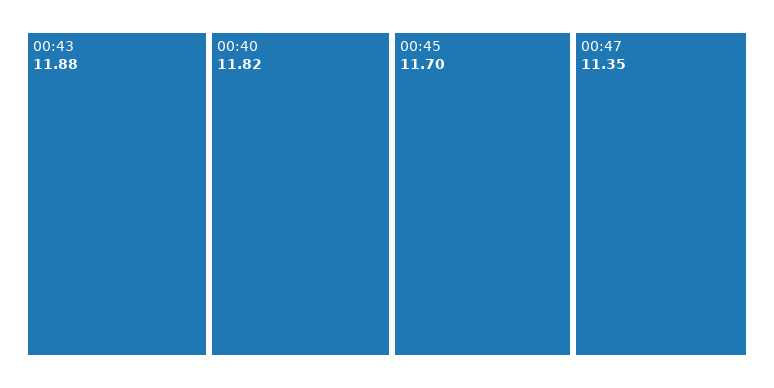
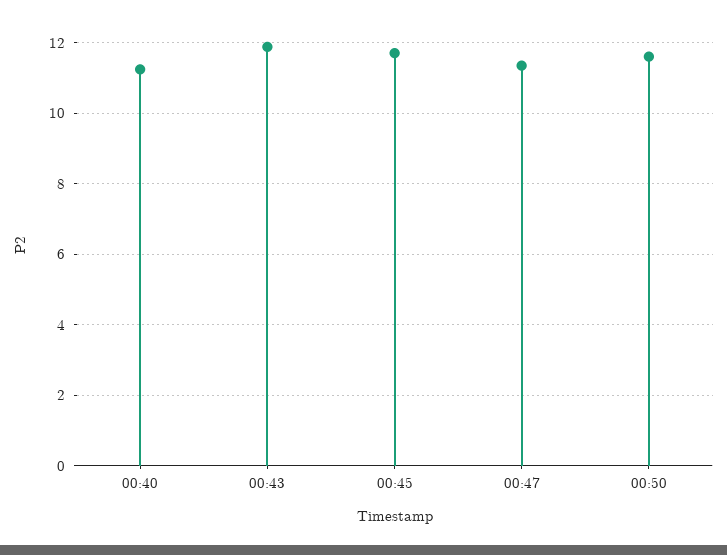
00:40: 11.82 -> 11.2
00:50: none -> 11.6

